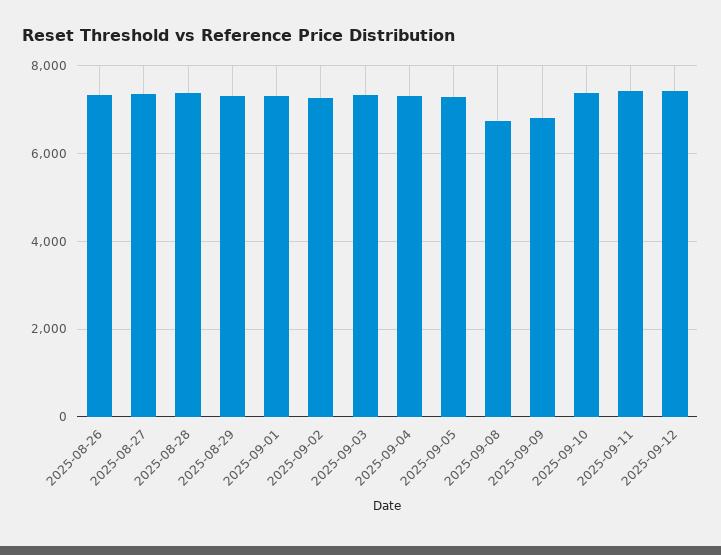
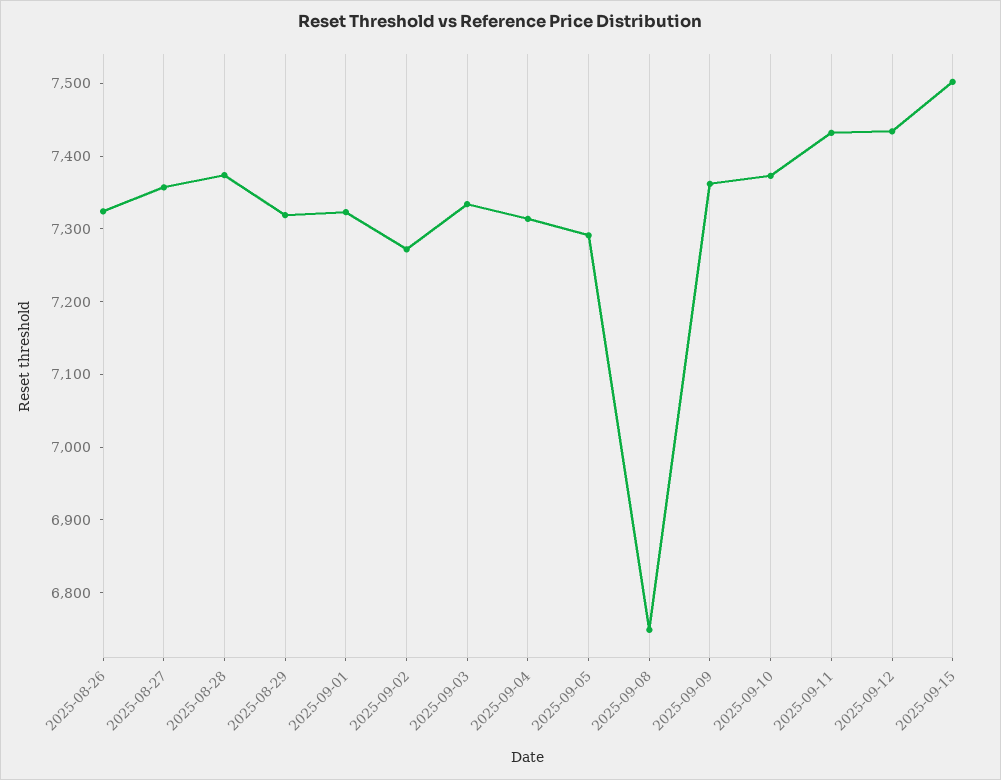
2025-09-09: 6800 -> 7360
2025-09-15: none -> 7500

